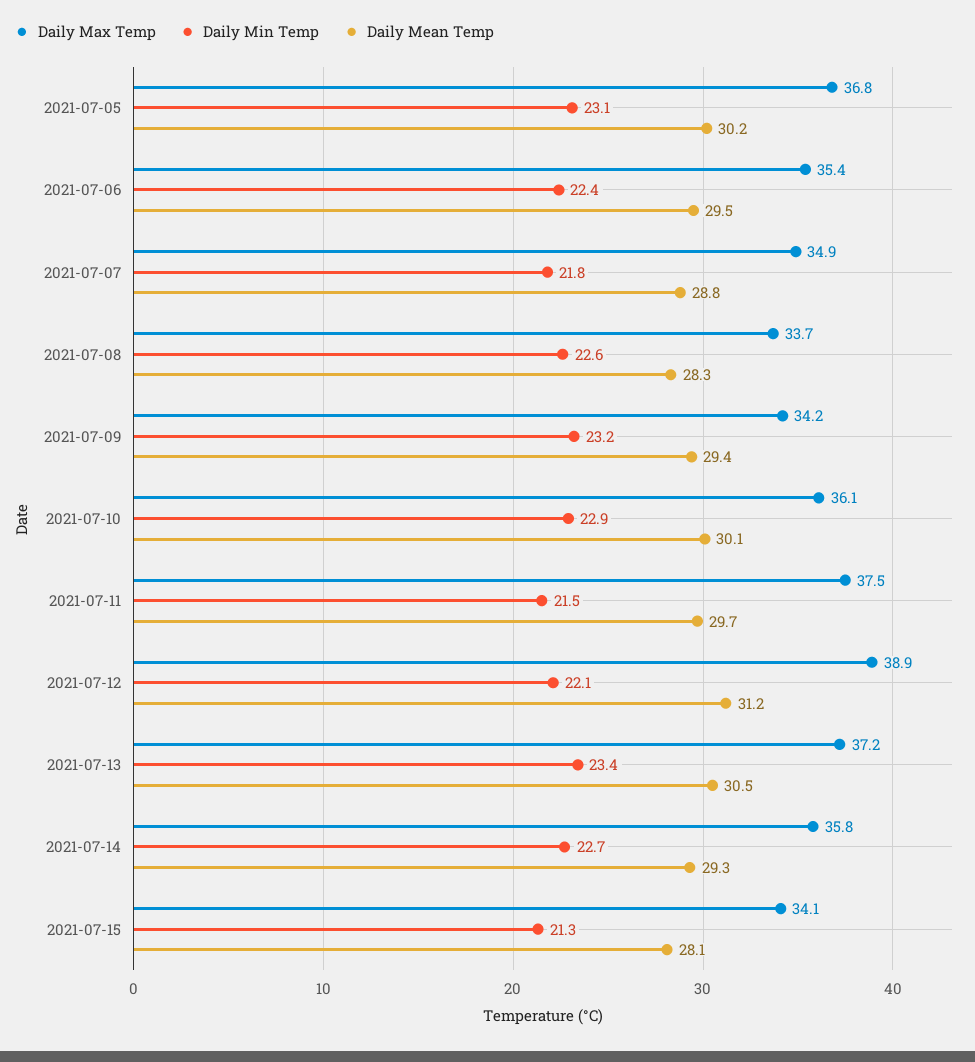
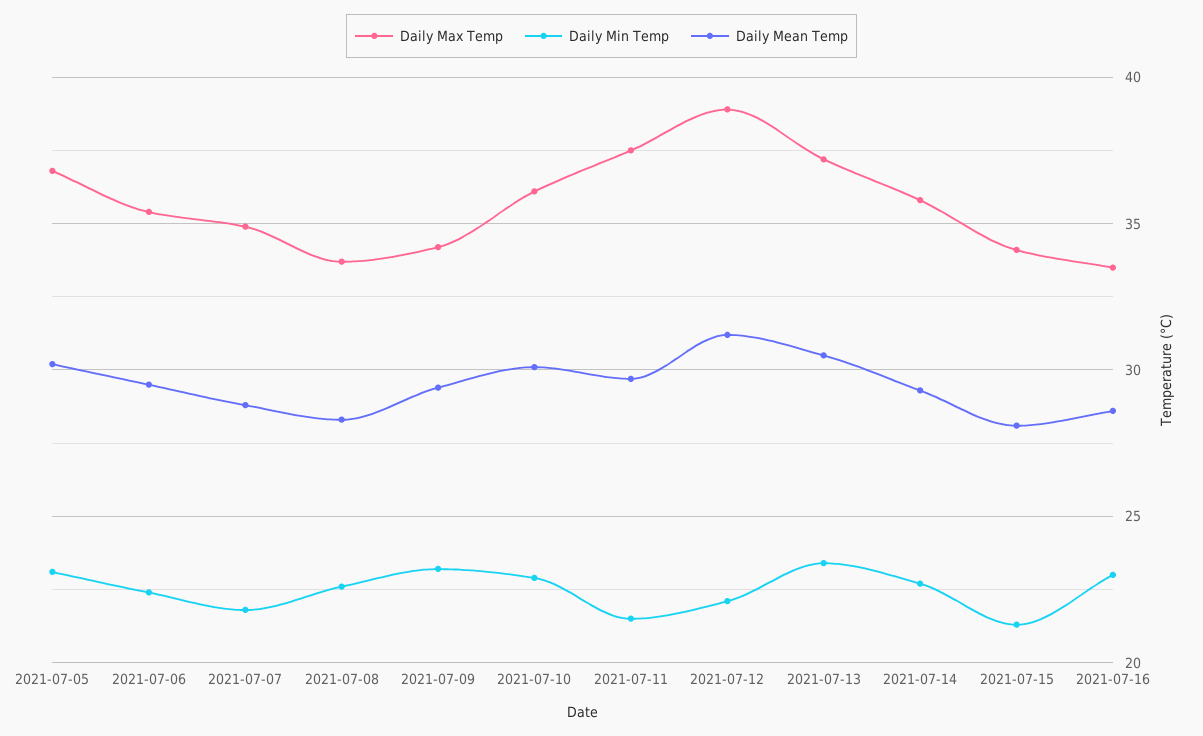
Daily Max Temp, 2021-07-16: none -> 33.5
Daily Min Temp, 2021-07-16: none -> 23
Daily Mean Temp, 2021-07-16: none -> 28.5

